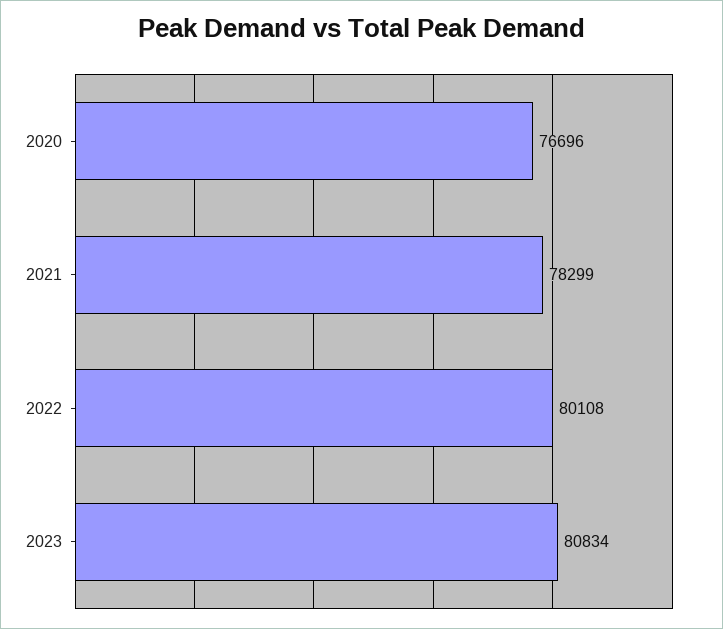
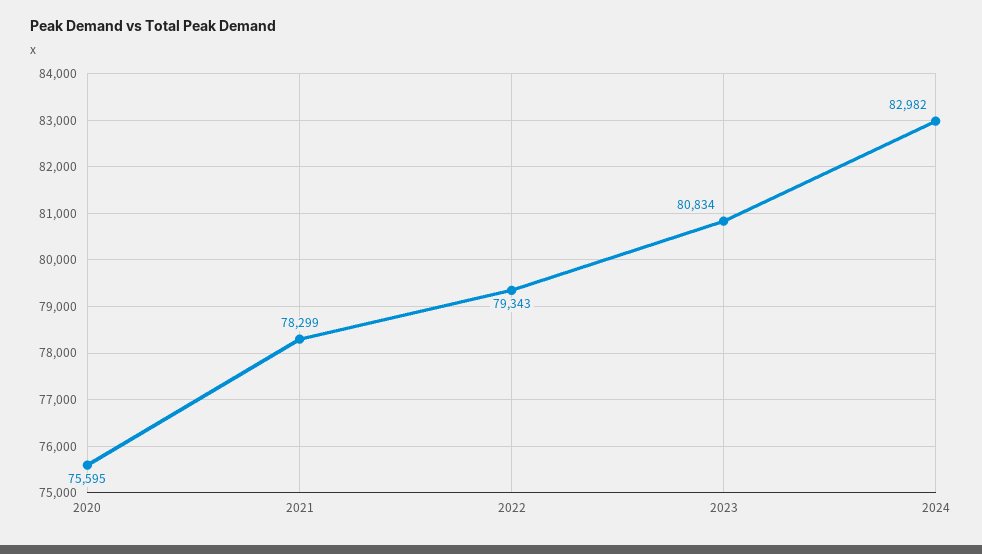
2020: 76696 -> 75595
2022: 80108 -> 79343
2024: none -> 82982

